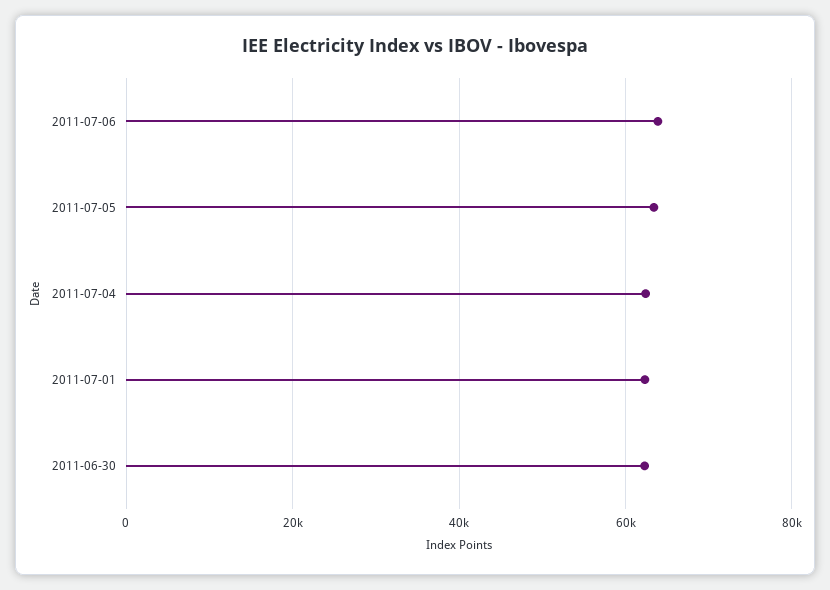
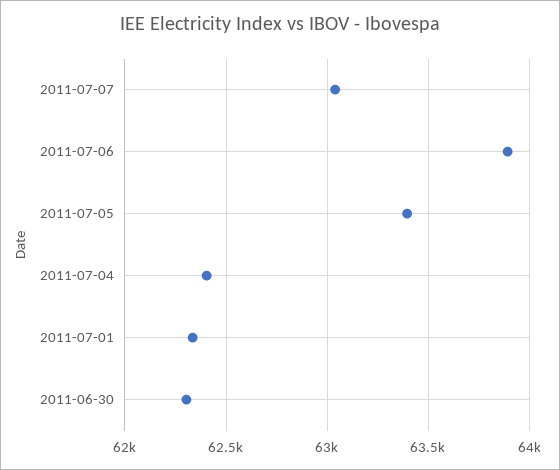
2011-07-07: none -> 63050

